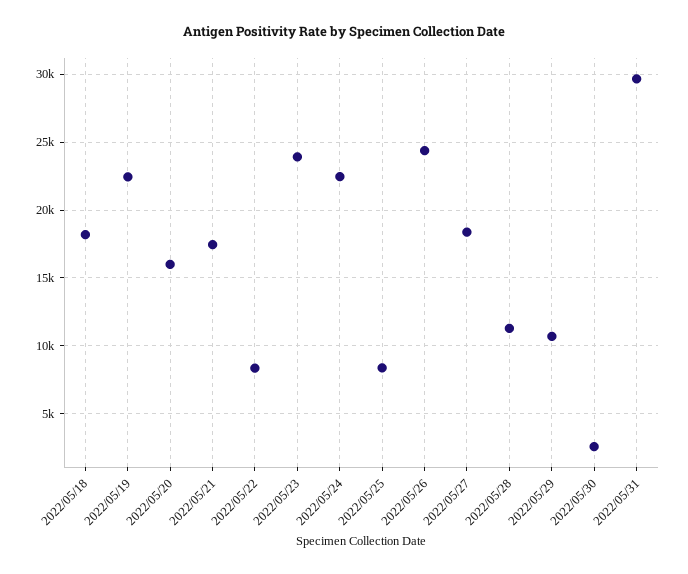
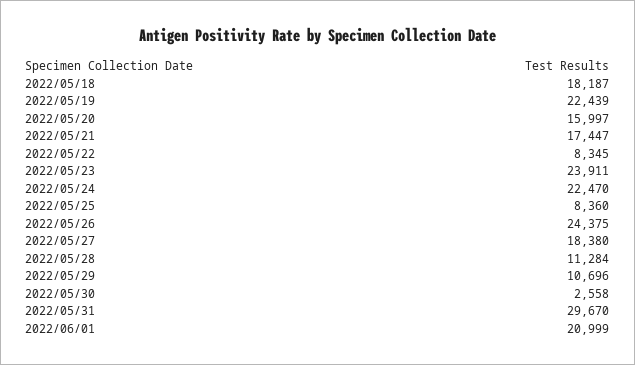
2022/06/01: none -> 20999

